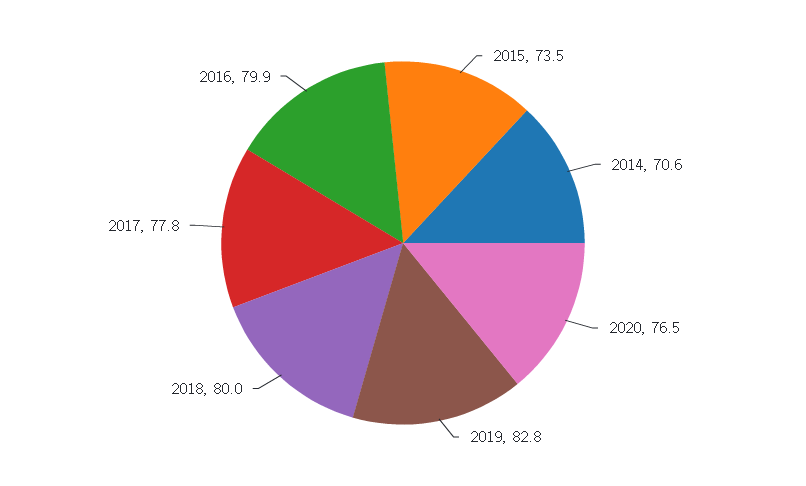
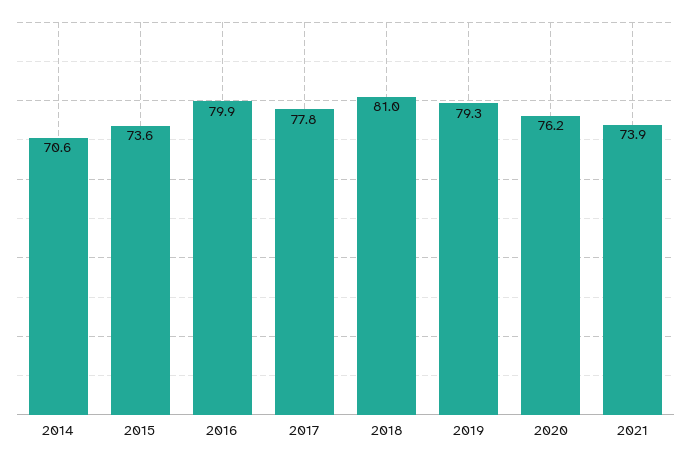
2015: 73.5 -> 73.6
2020: 76.5 -> 76.2
2019: 82.8 -> 79.3
2018: 80 -> 81
2021: none -> 73.9

